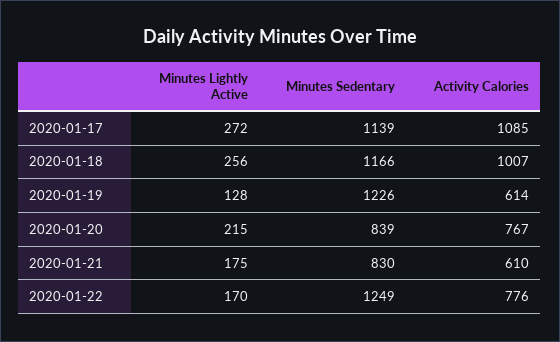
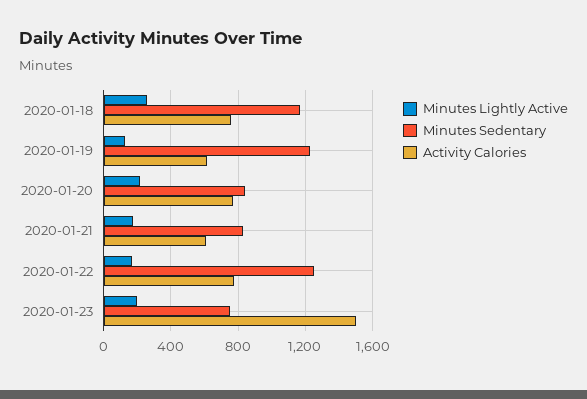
Minutes Lightly Active, 2020-01-17: 272 -> none
Minutes Sedentary, 2020-01-17: 1139 -> none
Activity Calories, 2020-01-17: 1085 -> none
Activity Calories, 2020-01-18: 1007 -> 750
Minutes Lightly Active, 2020-01-23: none -> 200
Minutes Sedentary, 2020-01-23: none -> 750
Activity Calories, 2020-01-23: none -> 1500

